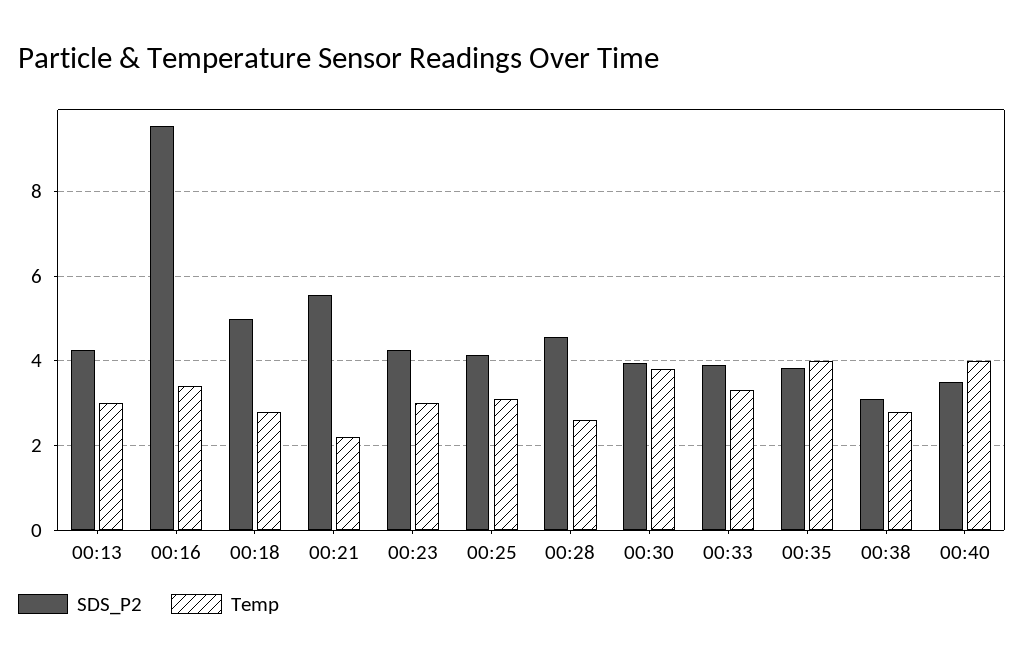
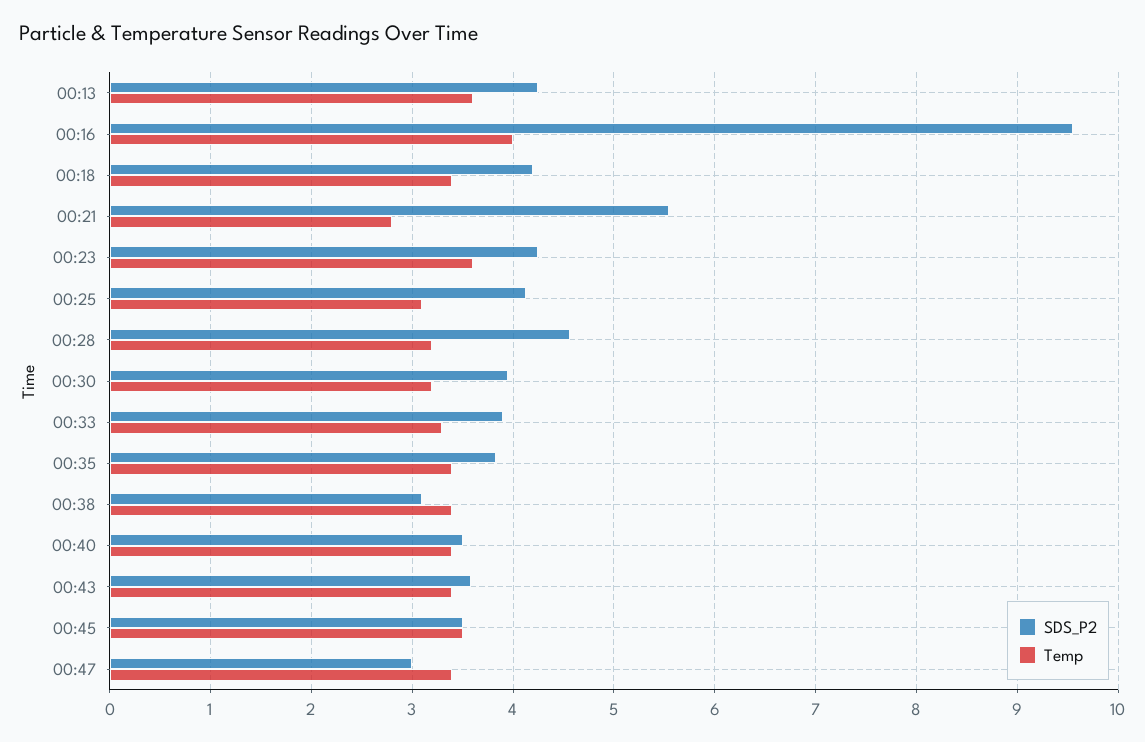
Temp, 00:13: 3 -> 3.6
Temp, 00:16: 3.4 -> 4
SDS_P2, 00:18: 5 -> 4.2
Temp, 00:18: 2.8 -> 3.4
Temp, 00:21: 2.2 -> 2.8
Temp, 00:23: 3 -> 3.6
Temp, 00:28: 2.6 -> 3.2
Temp, 00:30: 3.8 -> 3.2
Temp, 00:35: 4 -> 3.4
Temp, 00:38: 2.8 -> 3.4
Temp, 00:40: 4 -> 3.4
SDS_P2, 00:43: none -> 3.6
Temp, 00:43: none -> 3.4
SDS_P2, 00:45: none -> 3.5
Temp, 00:45: none -> 3.5
SDS_P2, 00:47: none -> 3
Temp, 00:47: none -> 3.4

